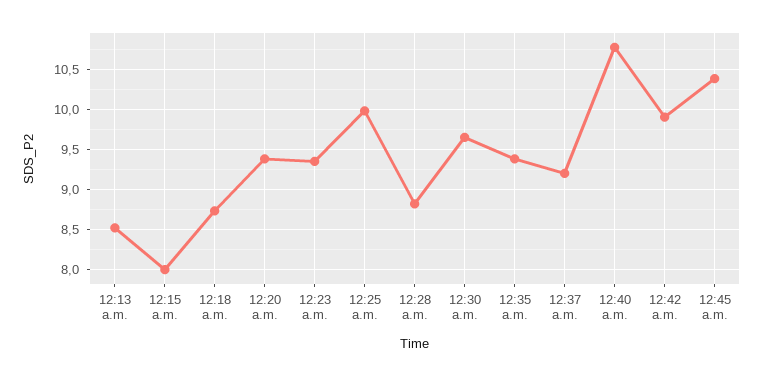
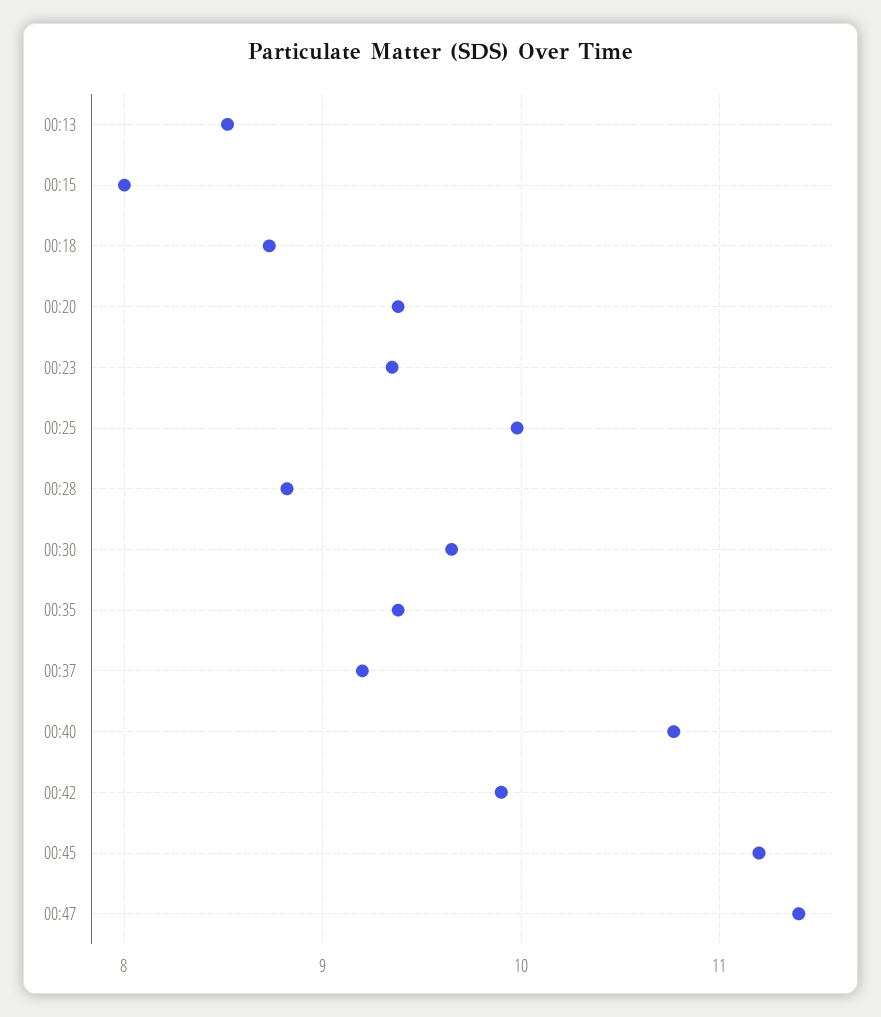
12:45 a.m.: 10.4 -> 11.2
00:47: none -> 11.4

